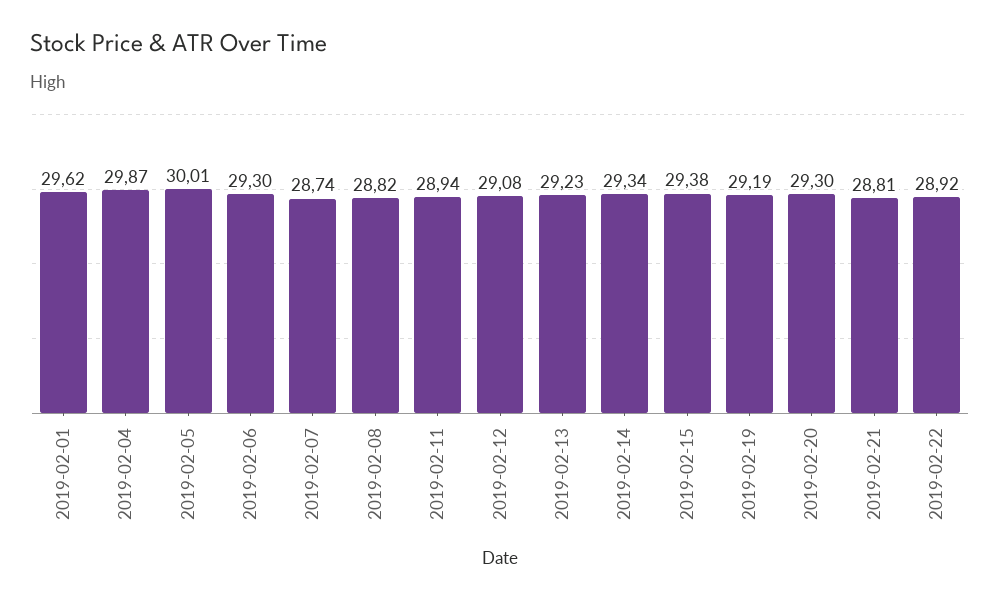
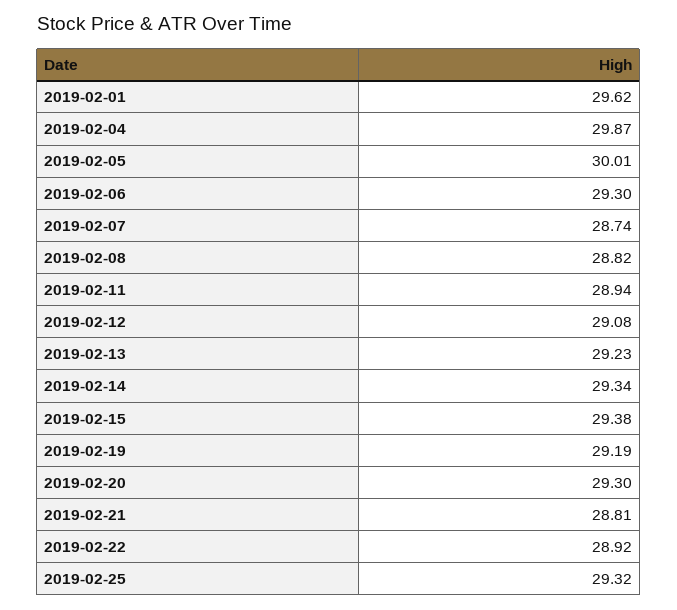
2019-02-25: none -> 29.32

